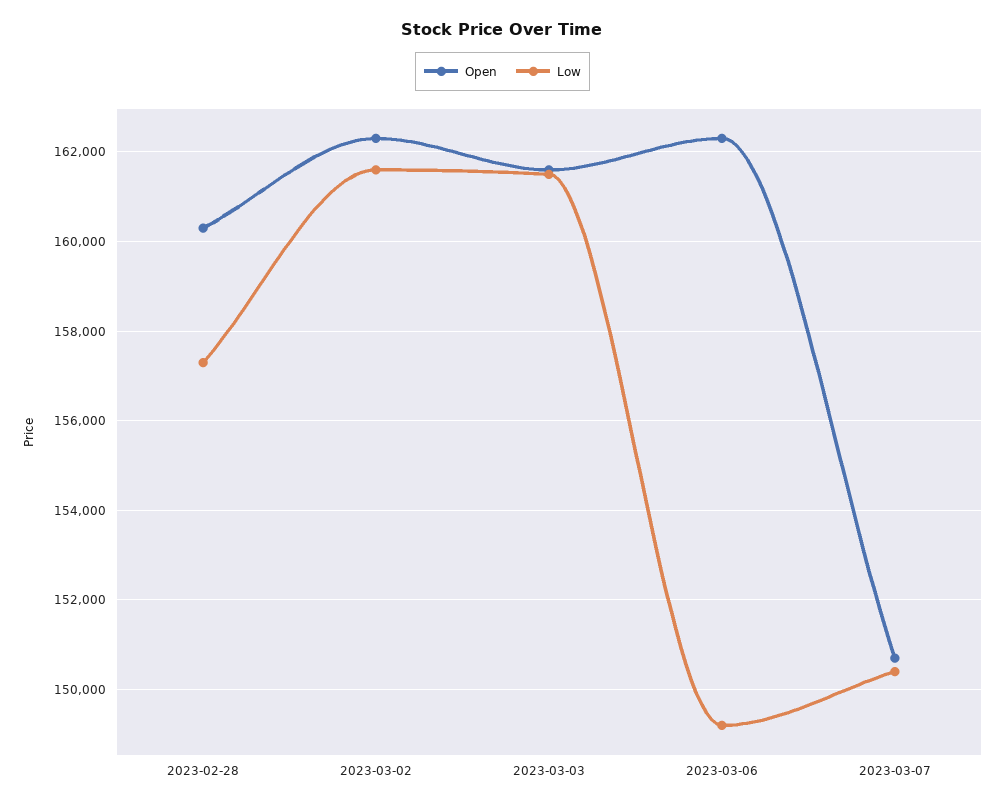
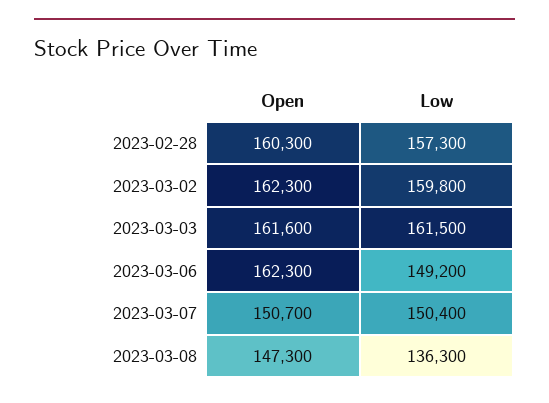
Low, 2023-03-02: 161600 -> 159800
Open, 2023-03-08: none -> 147300
Low, 2023-03-08: none -> 136300

